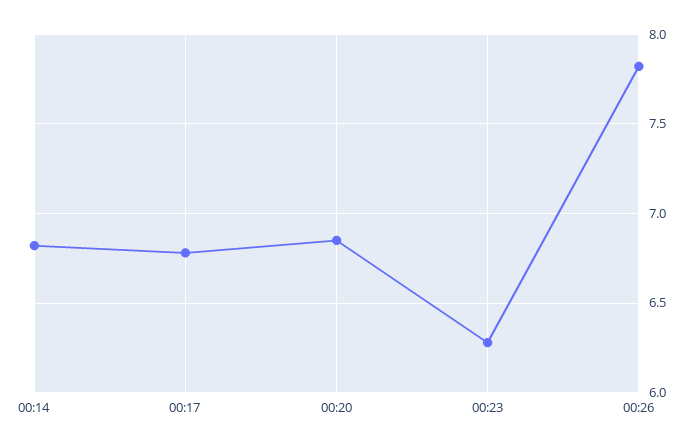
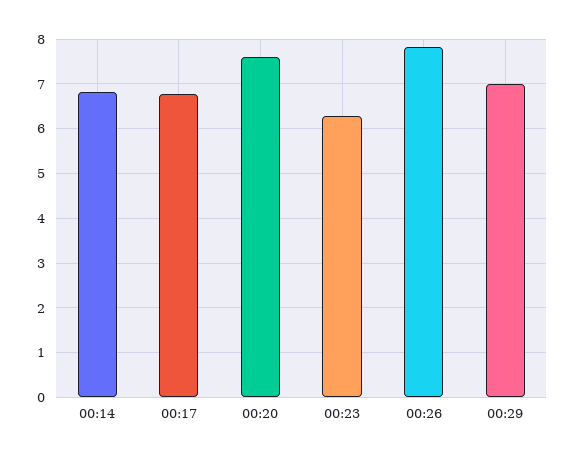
00:20: 6.85 -> 7.6
00:29: none -> 7

